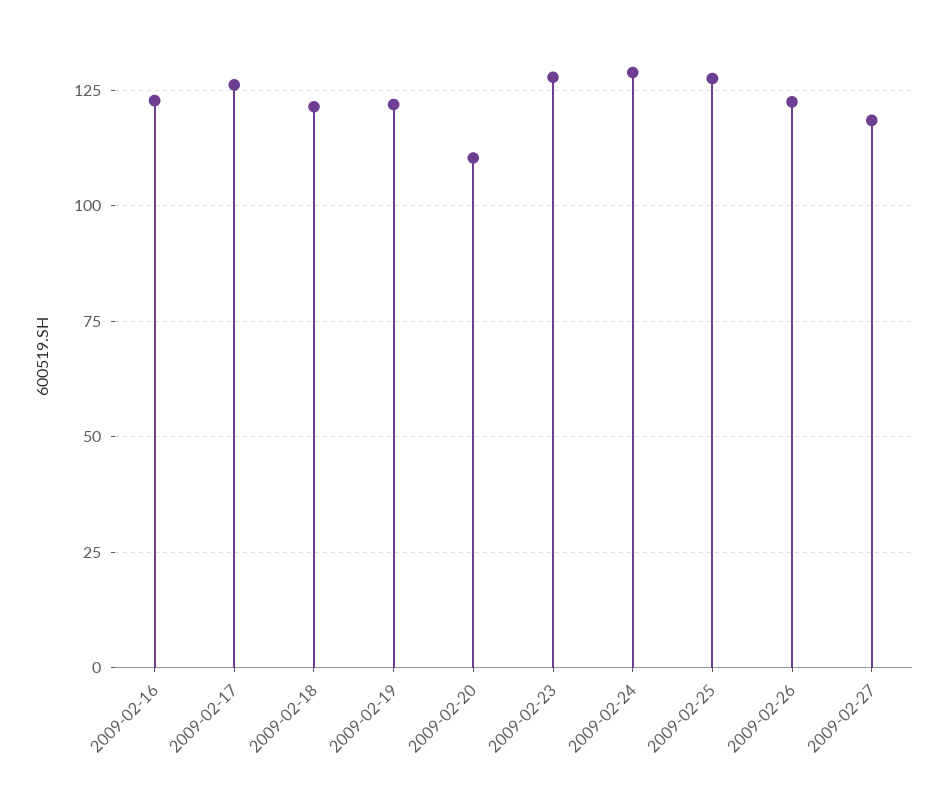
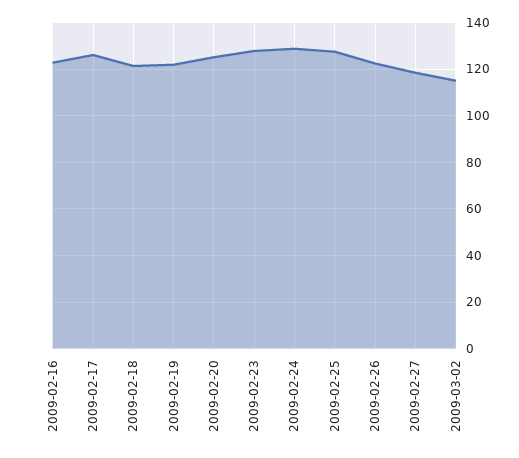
2009-02-20: 110 -> 125
2009-03-02: none -> 115

